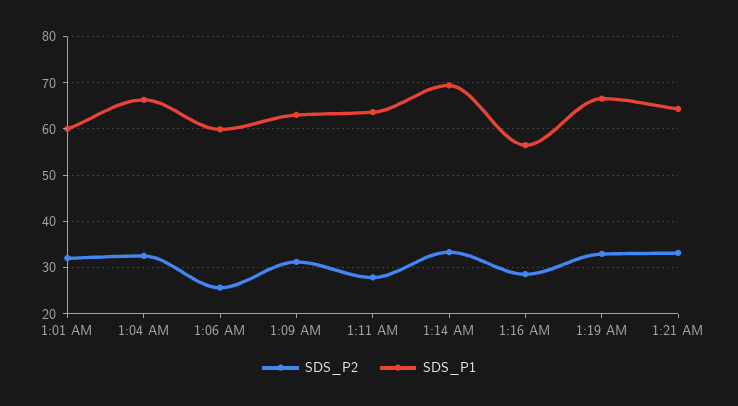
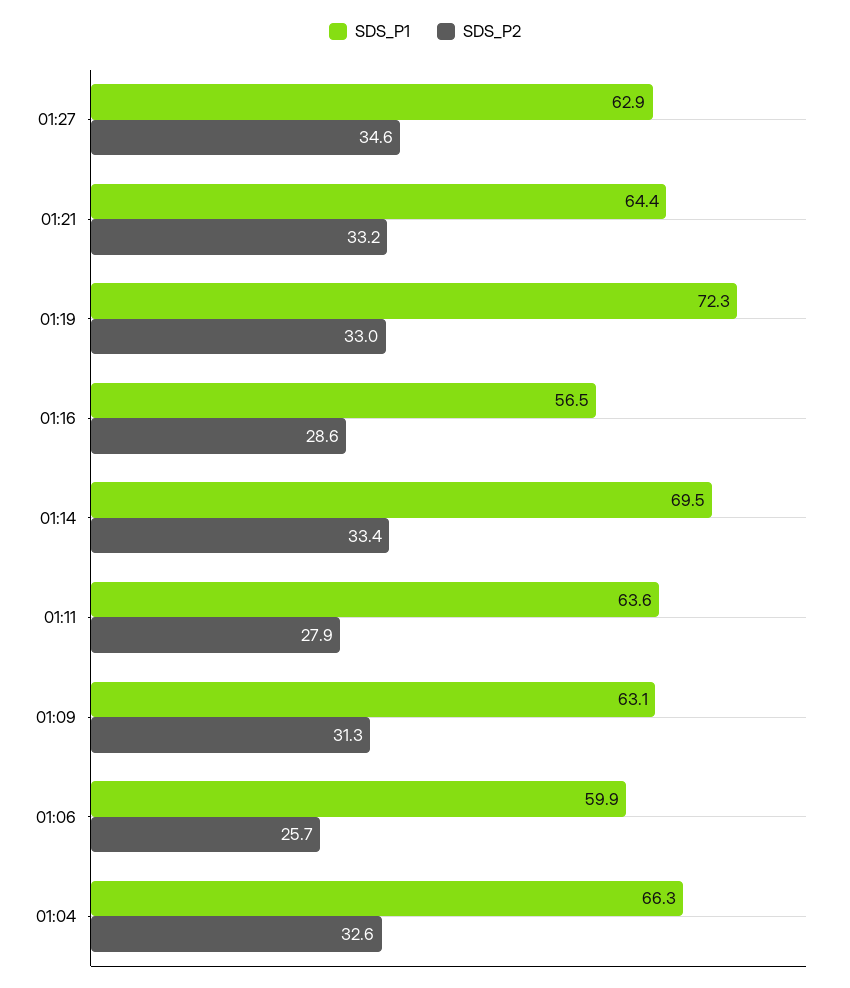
SDS_P2, 1:01 AM: 32 -> none
SDS_P1, 1:01 AM: 60 -> none
SDS_P1, 1:19 AM: 66 -> 72.3
SDS_P1, 01:27: none -> 62.9
SDS_P2, 01:27: none -> 34.6

